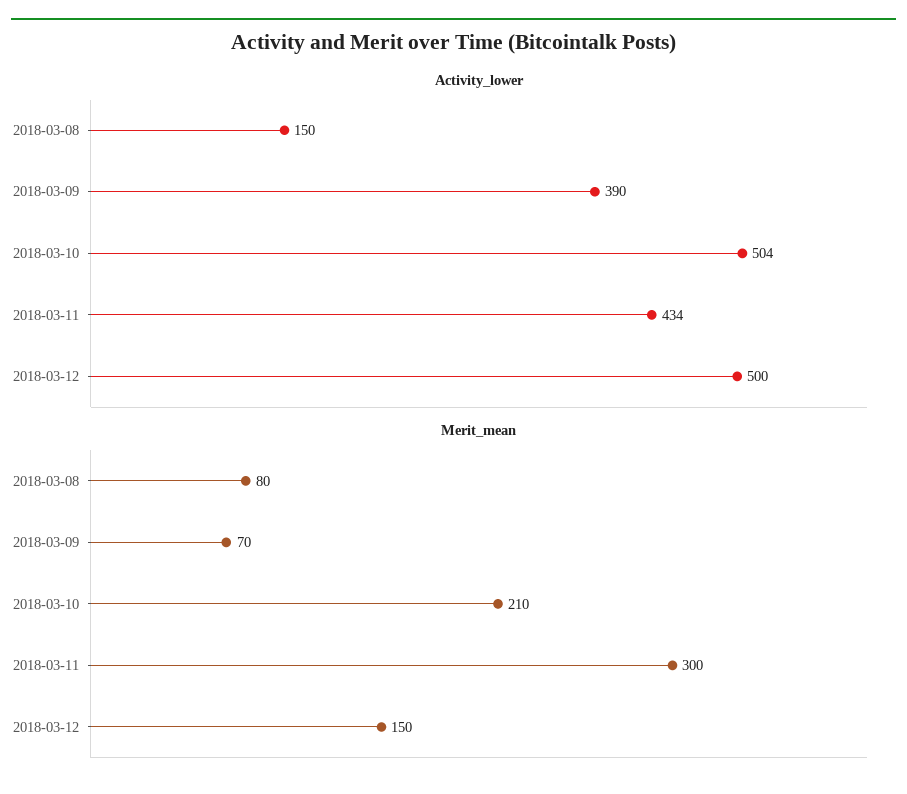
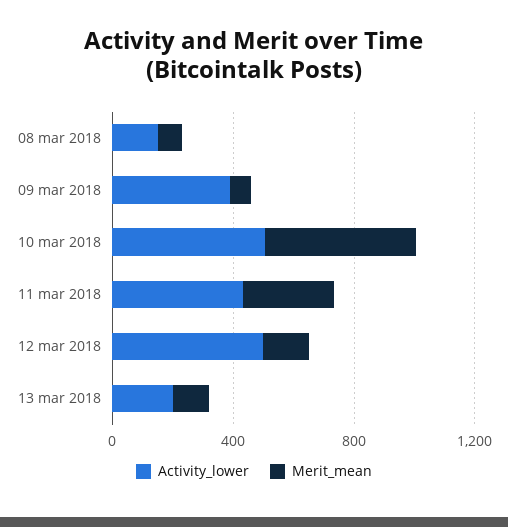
Merit_mean, 2018-03-10: 210 -> 500
Activity_lower, 13 mar 2018: none -> 200
Merit_mean, 13 mar 2018: none -> 100

